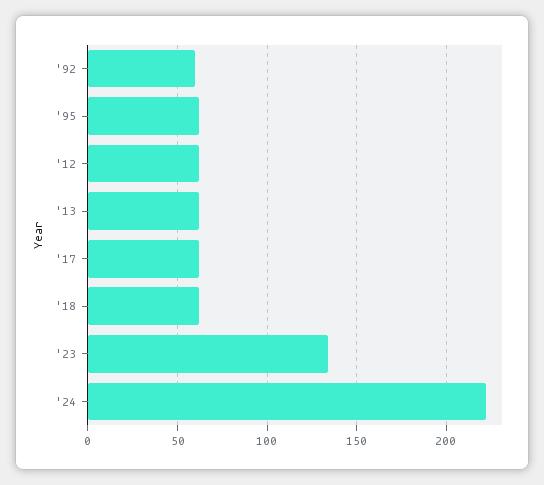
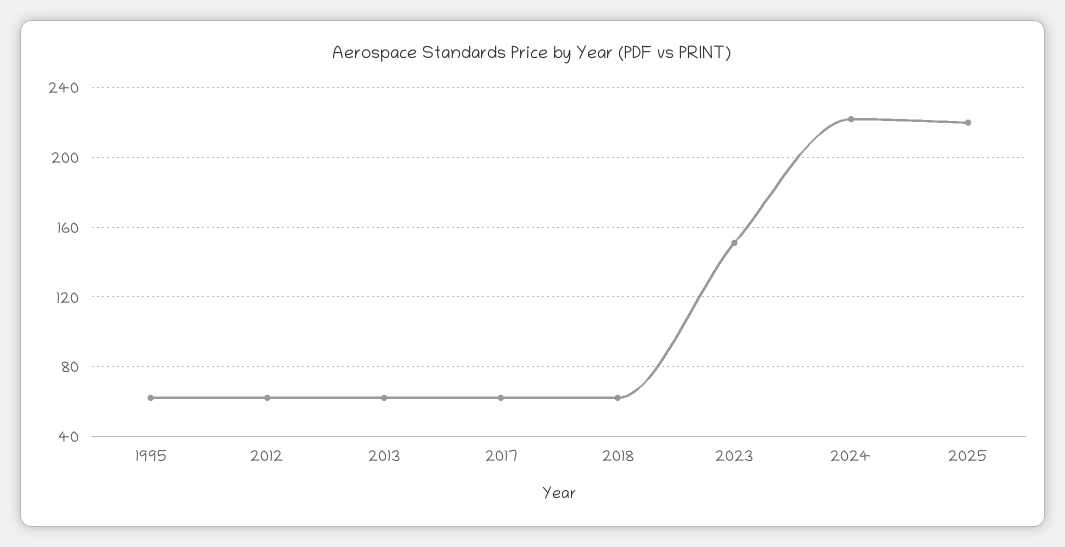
'92: 60 -> none
'23: 135 -> 150
2025: none -> 220

